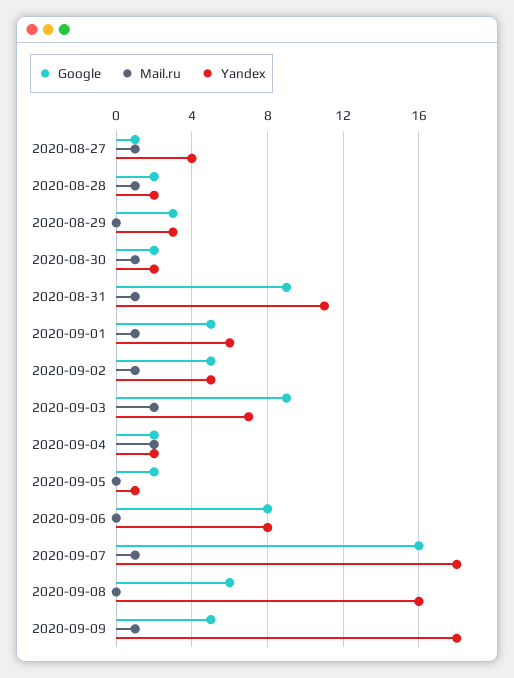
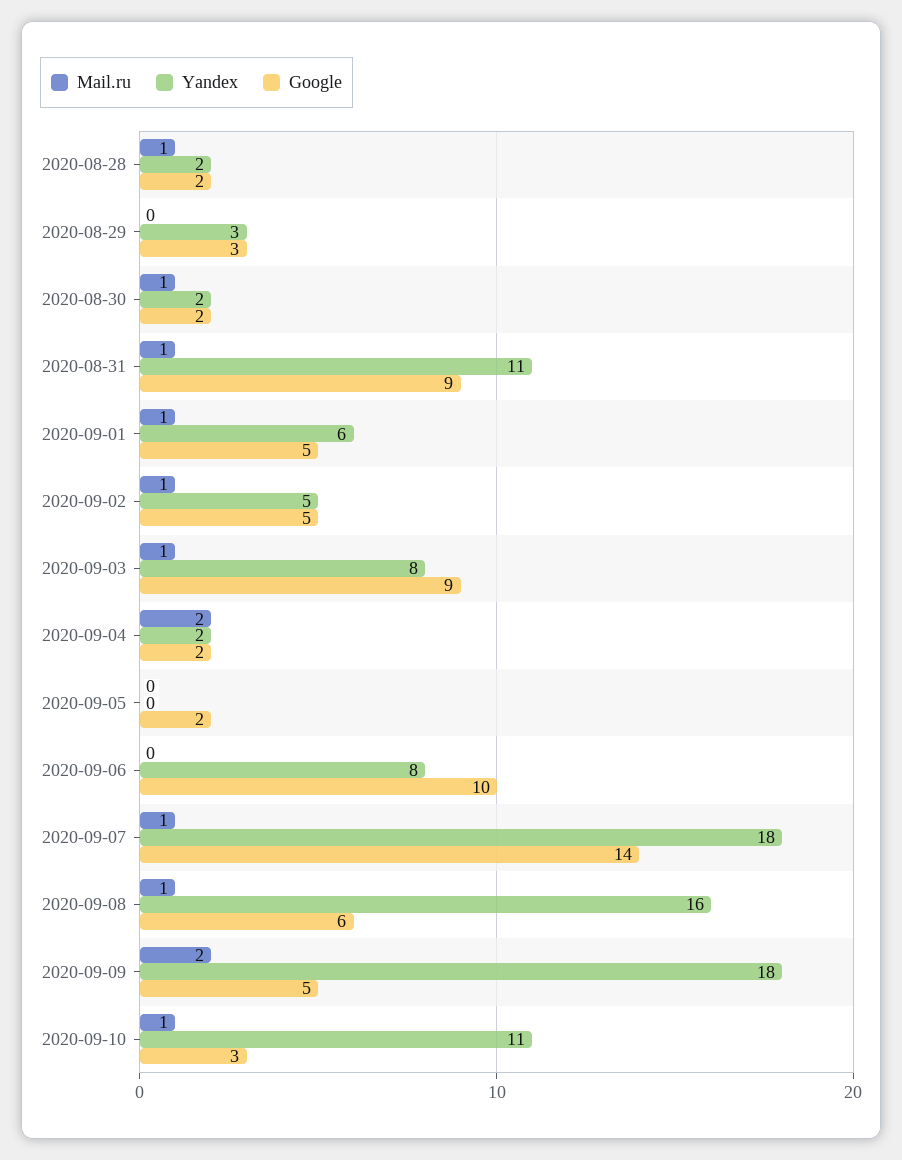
Google, 2020-08-27: 1 -> none
Mail.ru, 2020-08-27: 1 -> none
Yandex, 2020-08-27: 4 -> none
Mail.ru, 2020-09-03: 2 -> 1
Yandex, 2020-09-03: 7 -> 8
Yandex, 2020-09-05: 1 -> 0
Google, 2020-09-06: 8 -> 10
Google, 2020-09-07: 16 -> 14
Mail.ru, 2020-09-08: 0 -> 1
Mail.ru, 2020-09-09: 1 -> 2
Mail.ru, 2020-09-10: none -> 1
Yandex, 2020-09-10: none -> 11
Google, 2020-09-10: none -> 3

